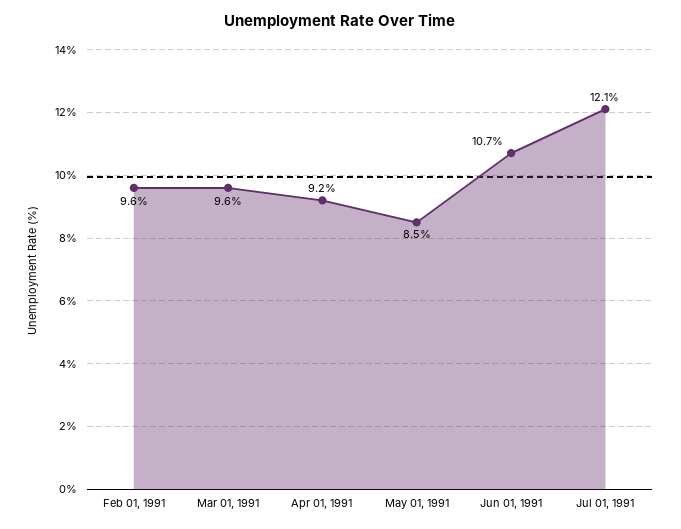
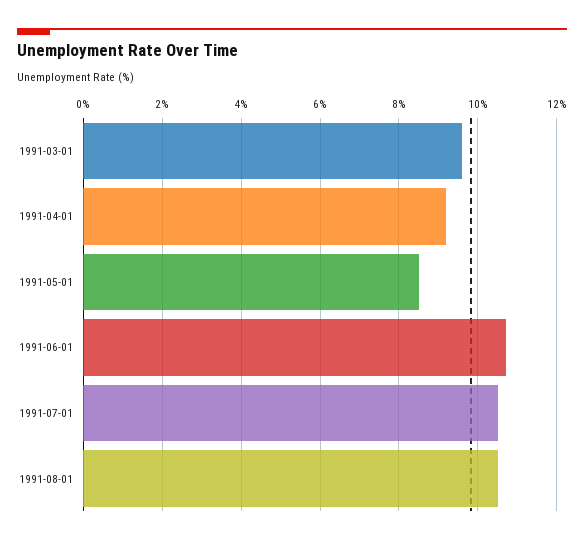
Feb 01, 1991: 9.6 -> none
Jul 01, 1991: 12.1 -> 10.5
1991-08-01: none -> 10.5

